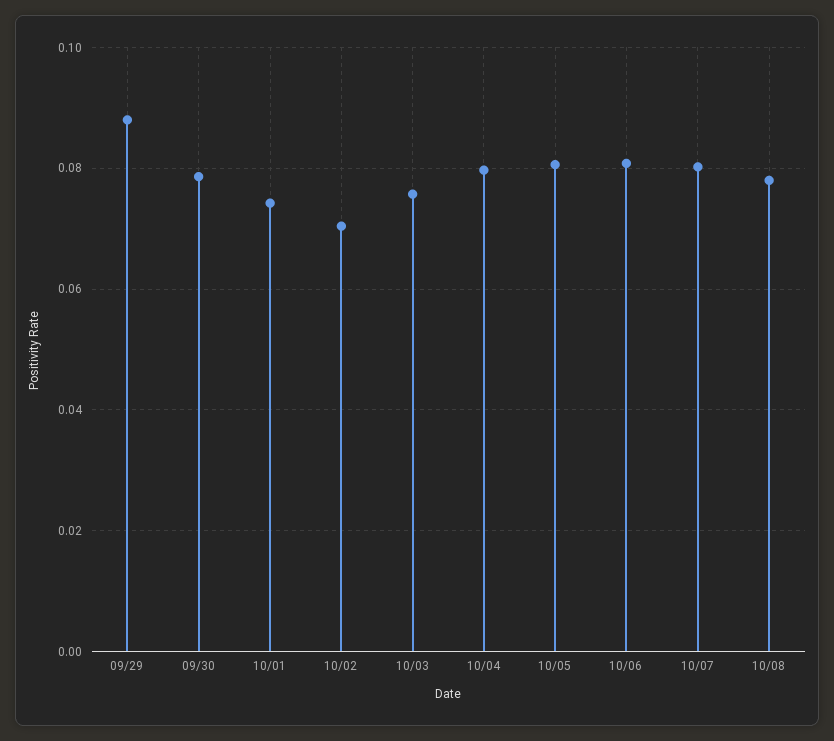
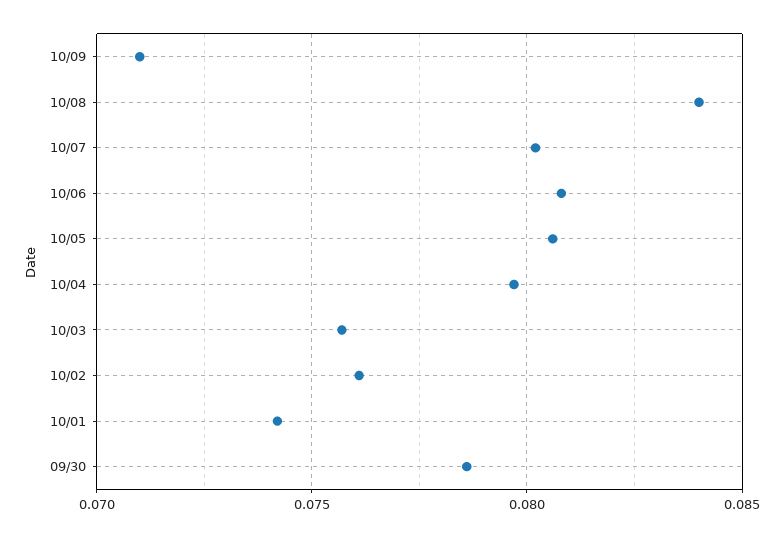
09/29: 0.088 -> none
10/02: 0.07 -> 0.076
10/08: 0.078 -> 0.084
10/09: none -> 0.071

